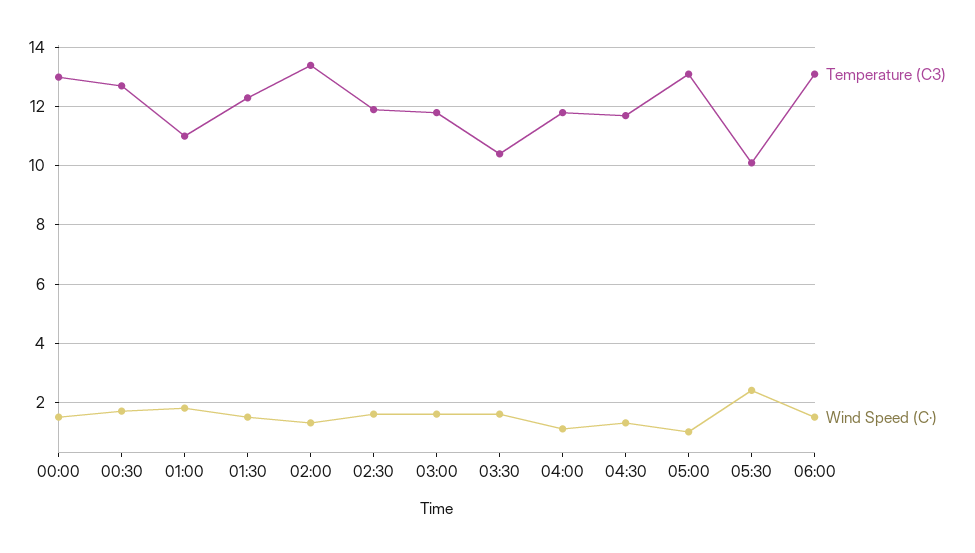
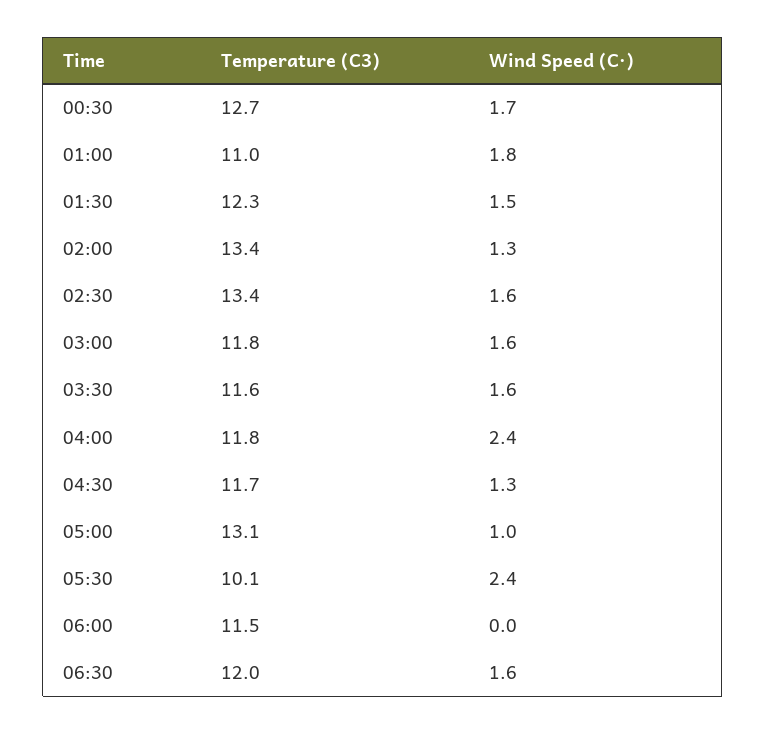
Temperature (C3), 00:00: 13 -> none
Wind Speed (C·), 00:00: 1.5 -> none
Temperature (C3), 02:30: 12 -> 13.4
Temperature (C3), 03:30: 10.5 -> 11.6
Wind Speed (C·), 04:00: 1 -> 2.4
Temperature (C3), 06:00: 13 -> 11.5
Wind Speed (C·), 06:00: 1.5 -> 0
Temperature (C3), 06:30: none -> 12
Wind Speed (C·), 06:30: none -> 1.6

